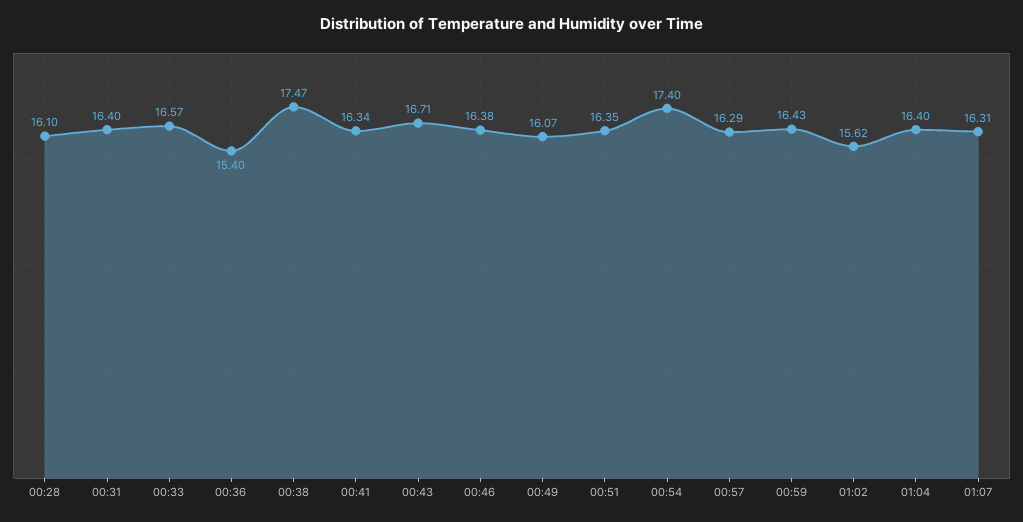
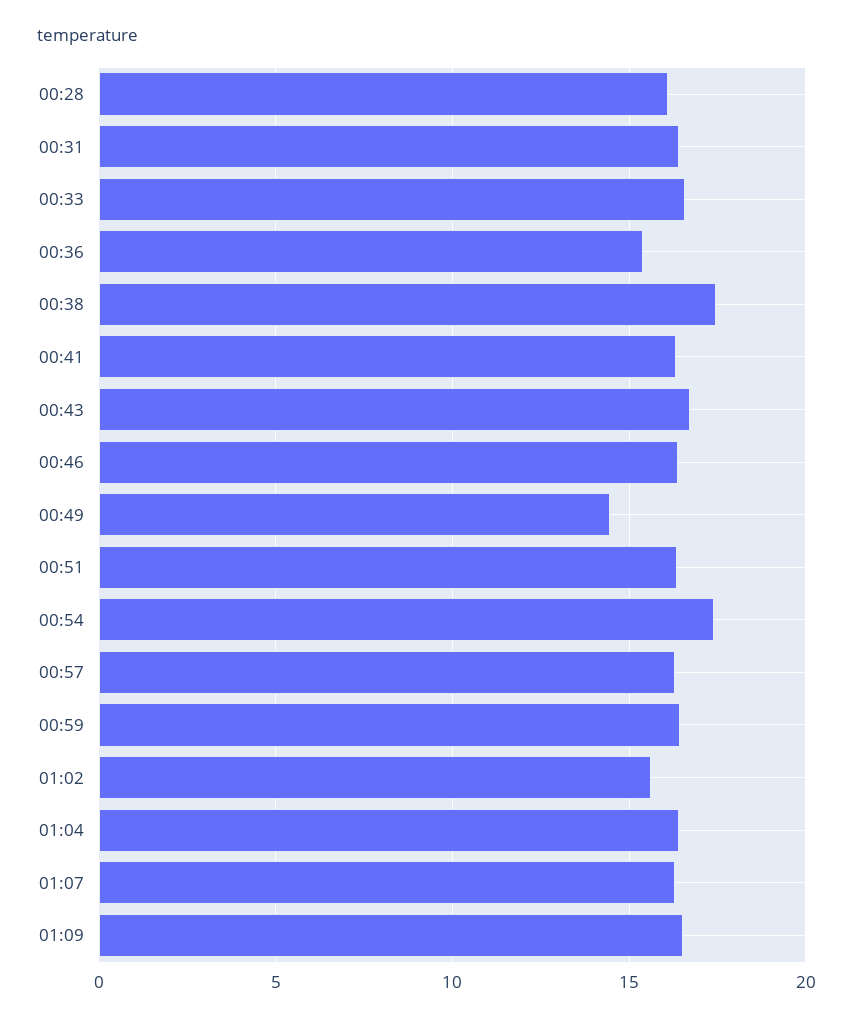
00:49: 16.07 -> 14.5
01:09: none -> 16.5

